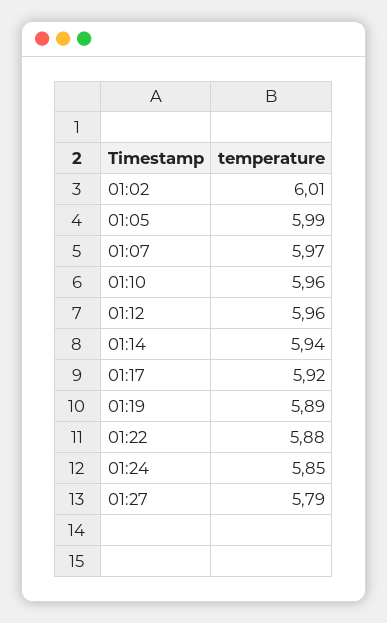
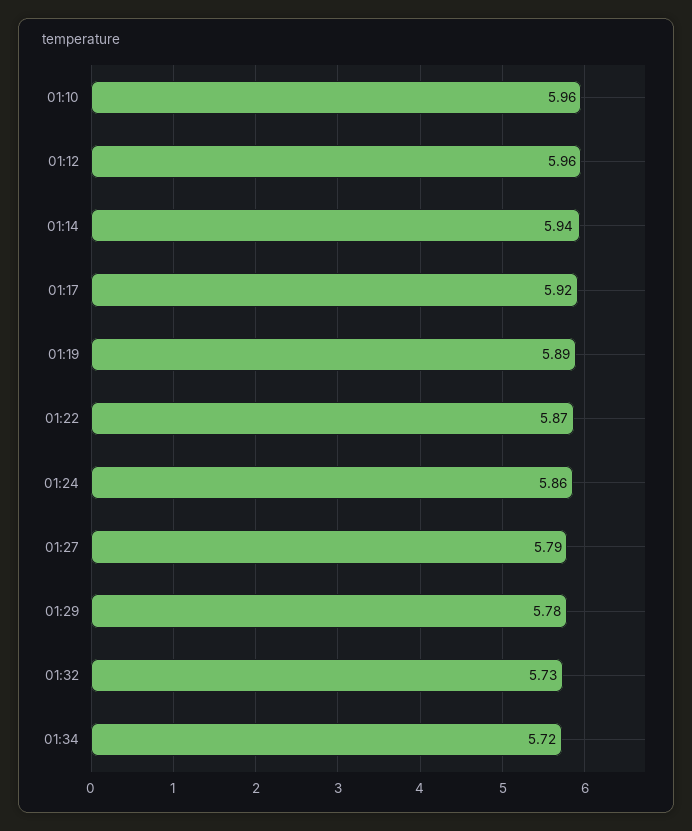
01:02: 6.01 -> none
01:05: 5.99 -> none
01:07: 5.97 -> none
01:22: 5.88 -> 5.87
01:24: 5.85 -> 5.86
01:29: none -> 5.78
01:32: none -> 5.73
01:34: none -> 5.72

